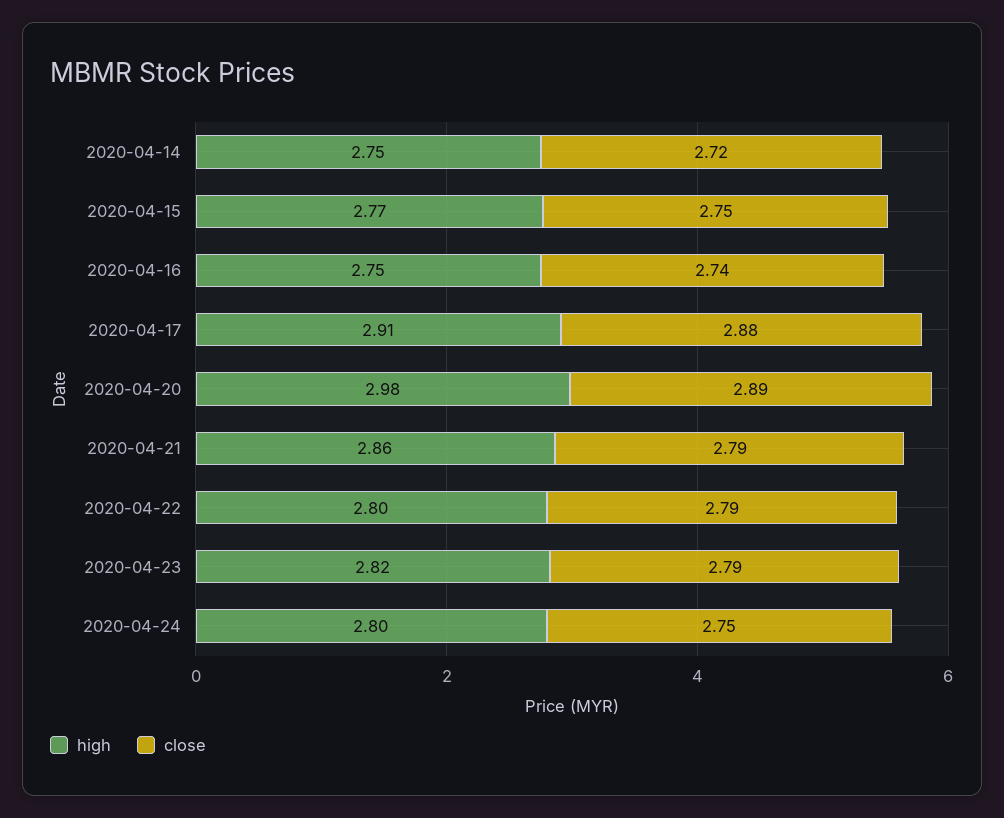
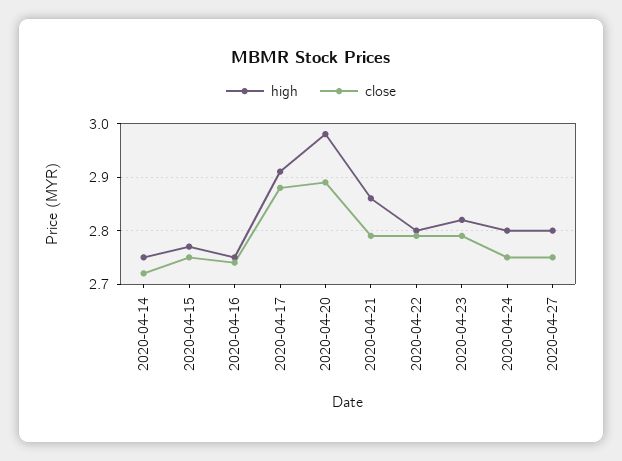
high, 2020-04-27: none -> 2.8
close, 2020-04-27: none -> 2.75

